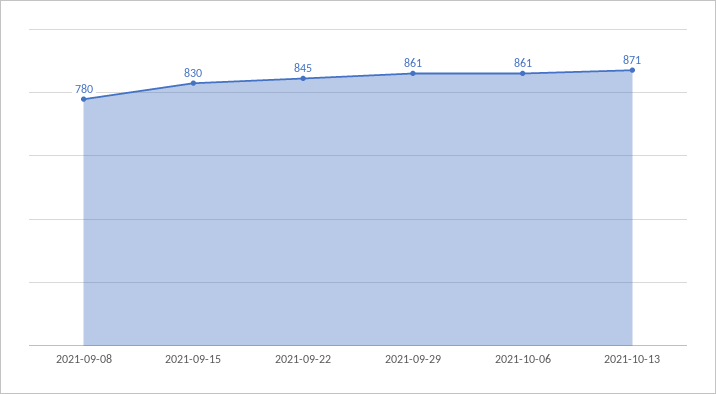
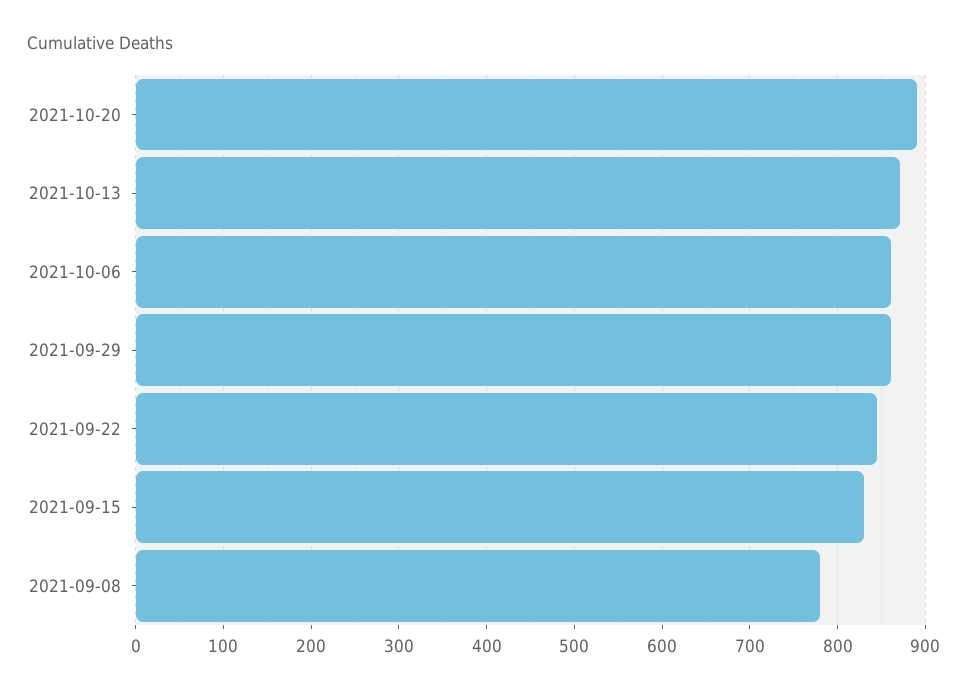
2021-10-20: none -> 890

